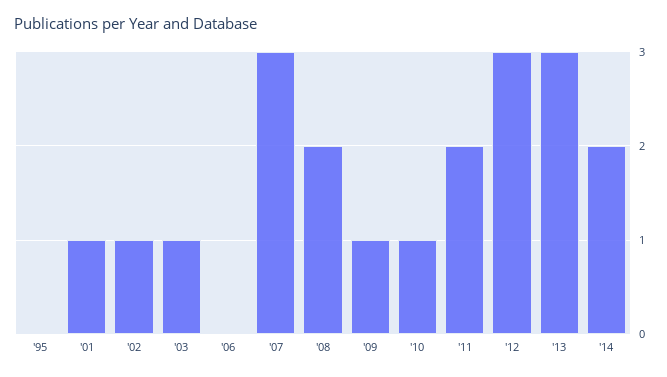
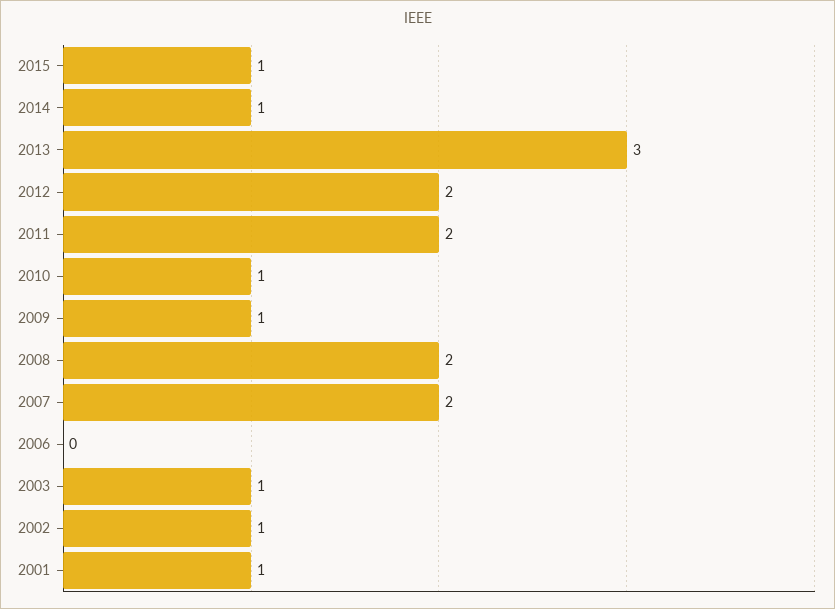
'95: 0 -> none
'07: 3 -> 2
'12: 3 -> 2
'14: 2 -> 1
2015: none -> 1

